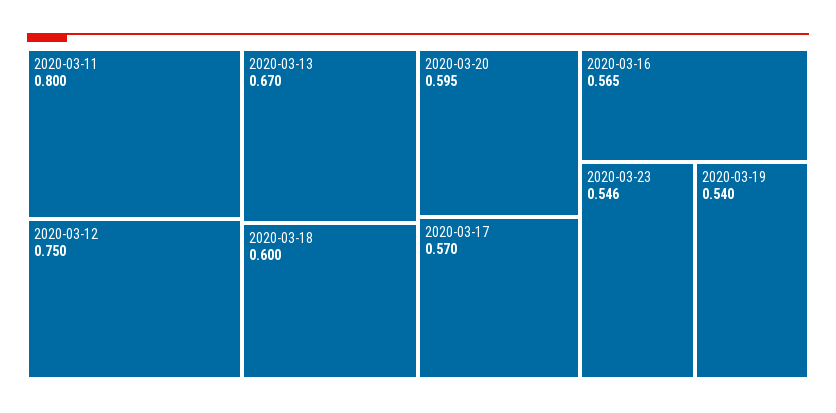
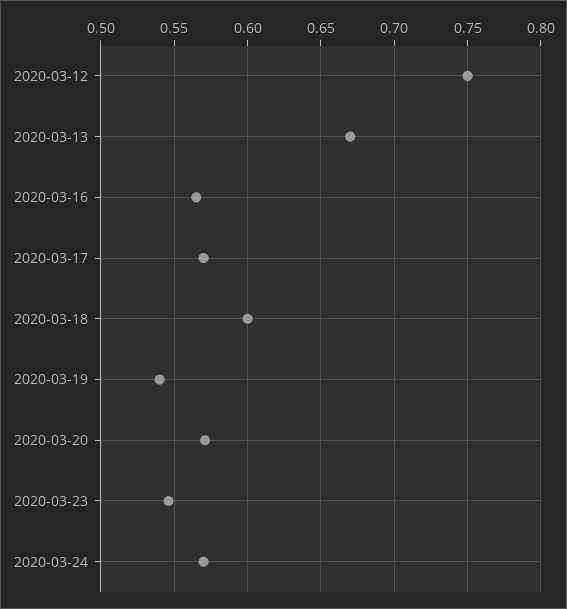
2020-03-11: 0.8 -> none
2020-03-20: 0.595 -> 0.57
2020-03-24: none -> 0.57

